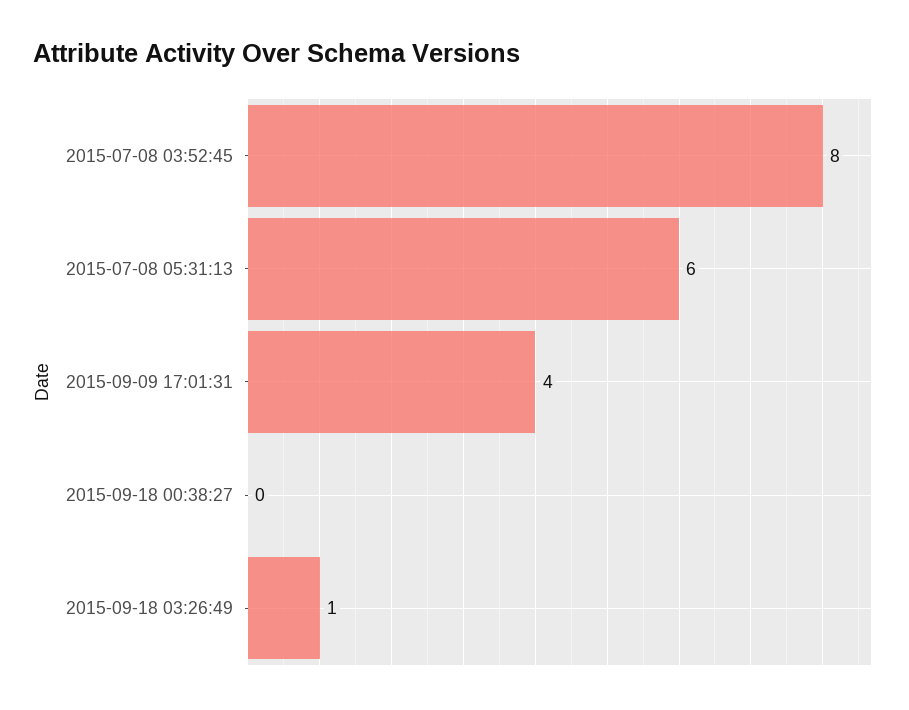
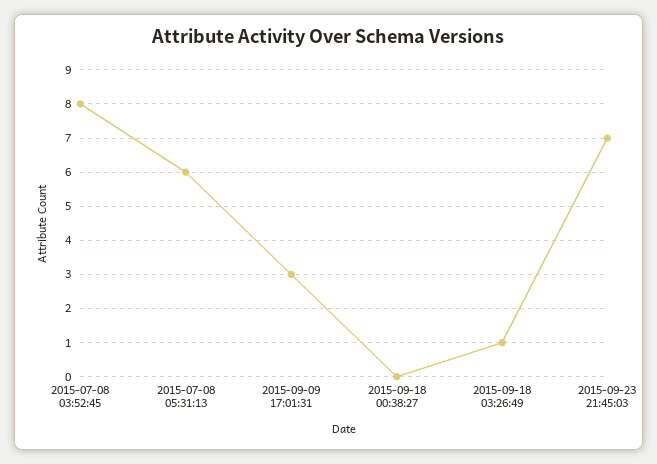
2015-09-09 17:01:31: 4 -> 3
2015-09-23 21:45:03: none -> 7

